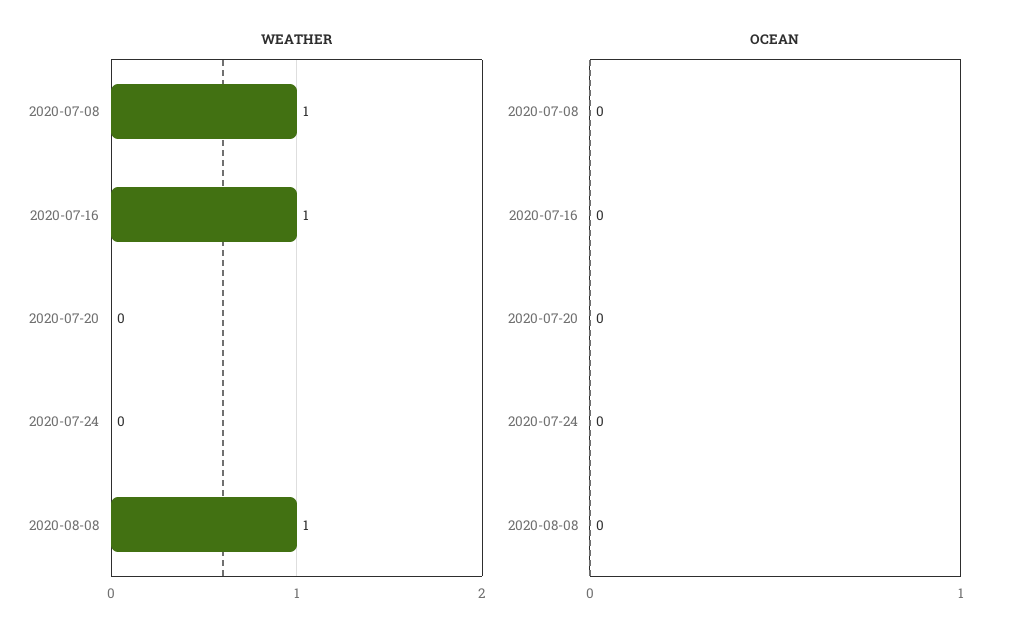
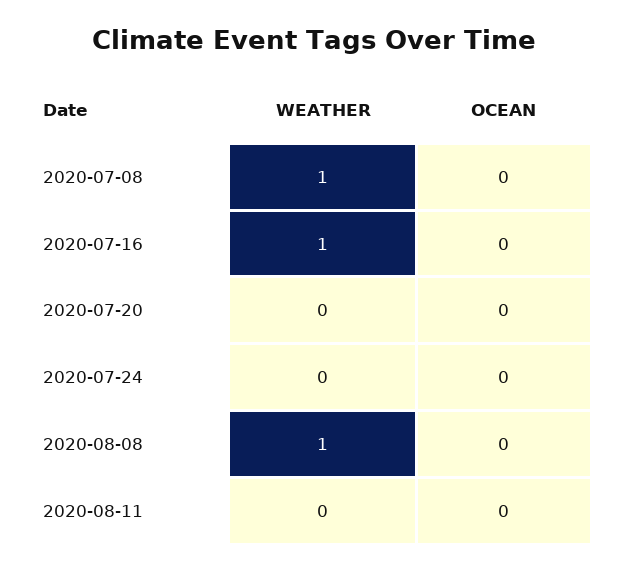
WEATHER, 2020-08-11: none -> 0
OCEAN, 2020-08-11: none -> 0

